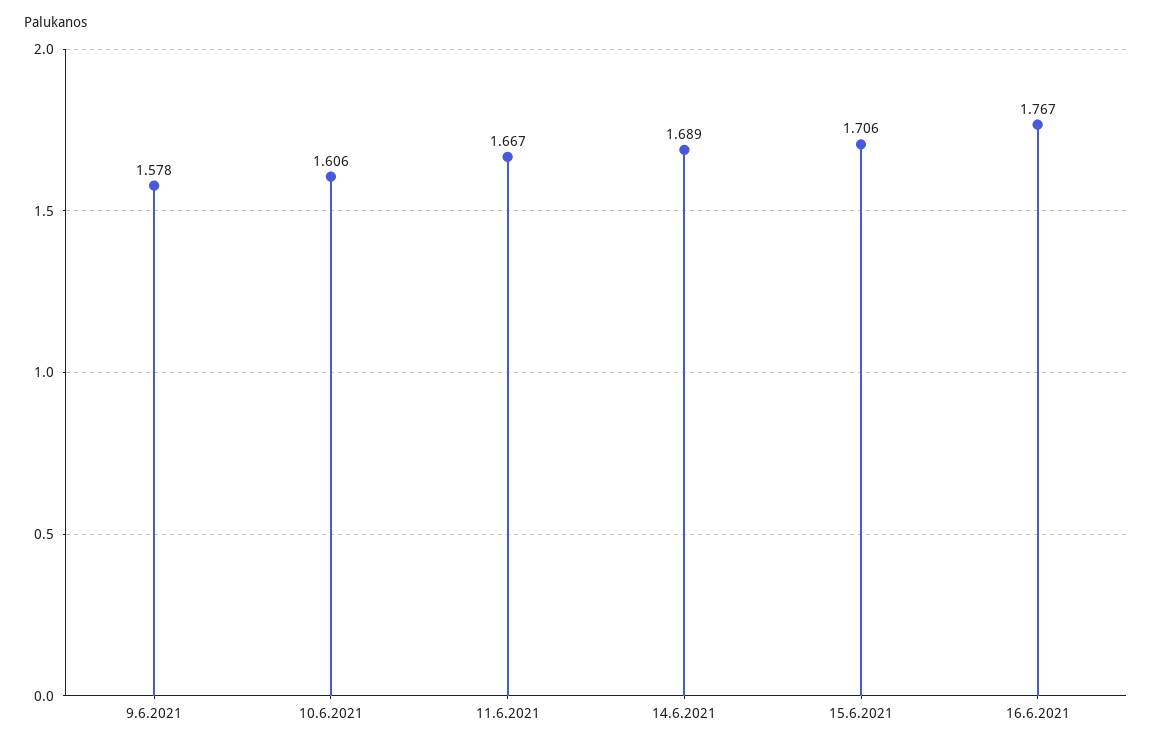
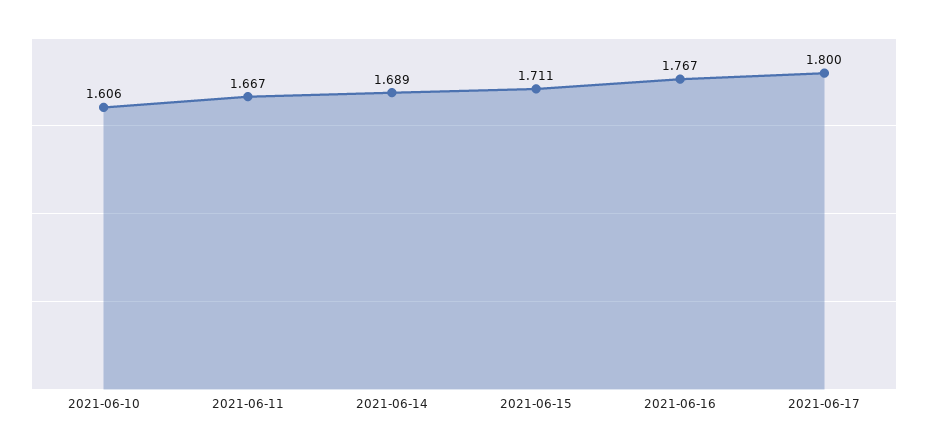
9.6.2021: 1.578 -> none
15.6.2021: 1.706 -> 1.711
2021-06-17: none -> 1.8

